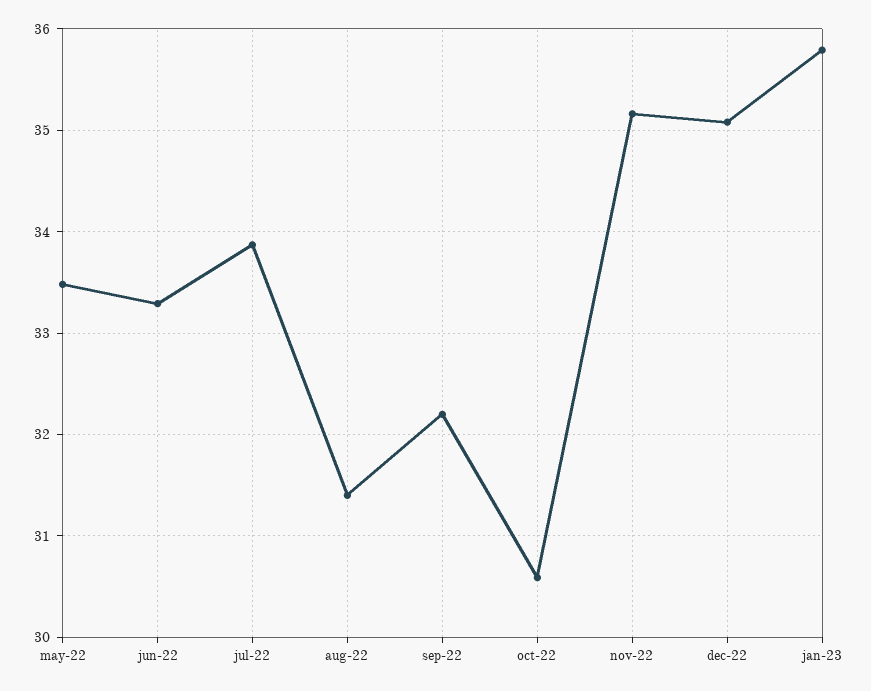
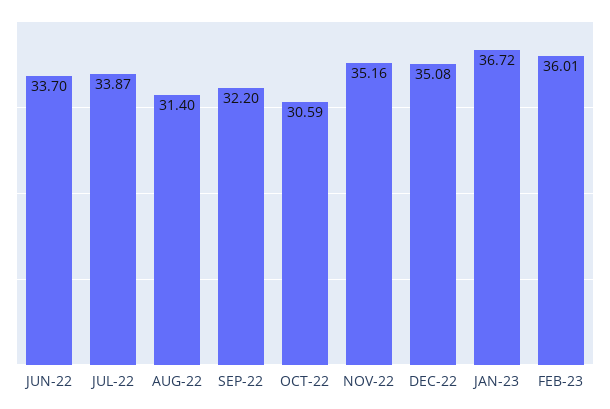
may-22: 33.5 -> none
jun-22: 33.3 -> 33.7
jan-23: 35.8 -> 36.72
FEB-23: none -> 36.01

